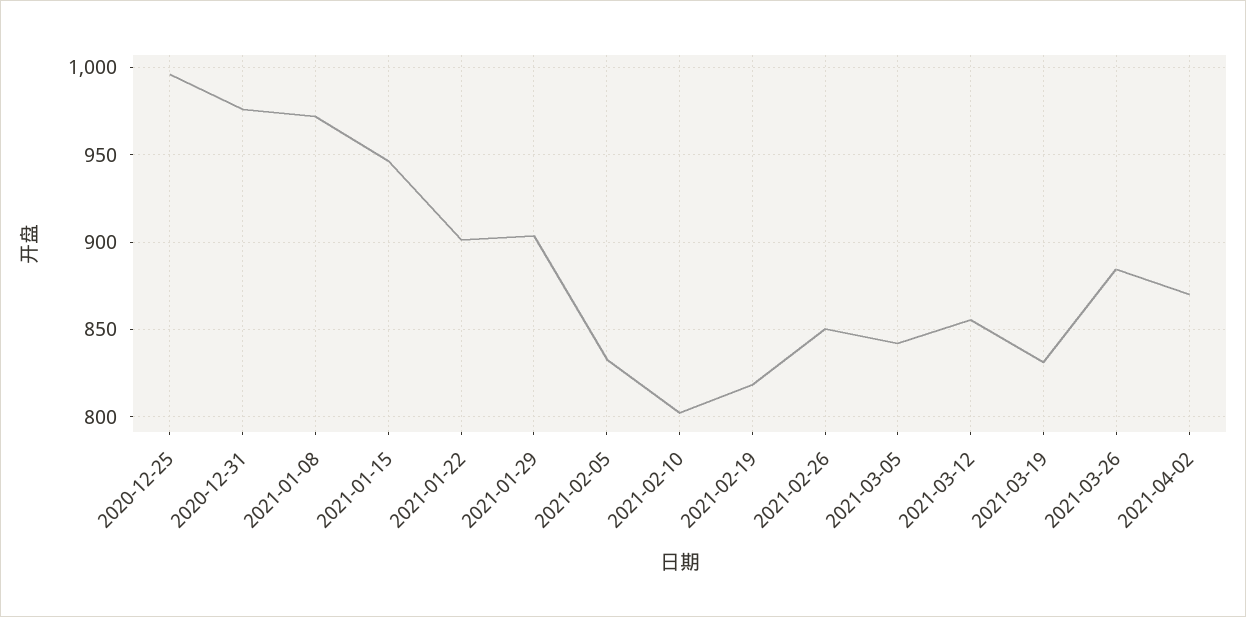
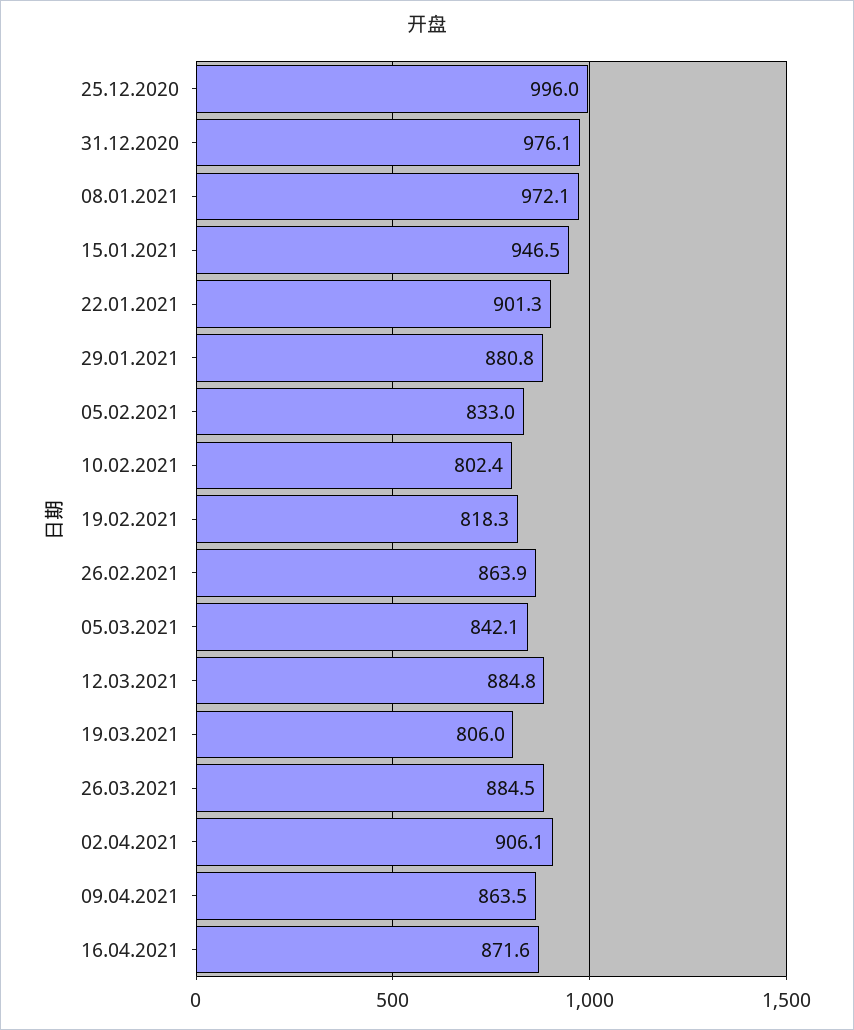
2021-01-29: 905 -> 880.8
2021-02-26: 850 -> 863.9
2021-03-12: 855 -> 884.8
2021-03-19: 830 -> 806
2021-04-02: 870 -> 906.1
09.04.2021: none -> 863.5
16.04.2021: none -> 871.6

